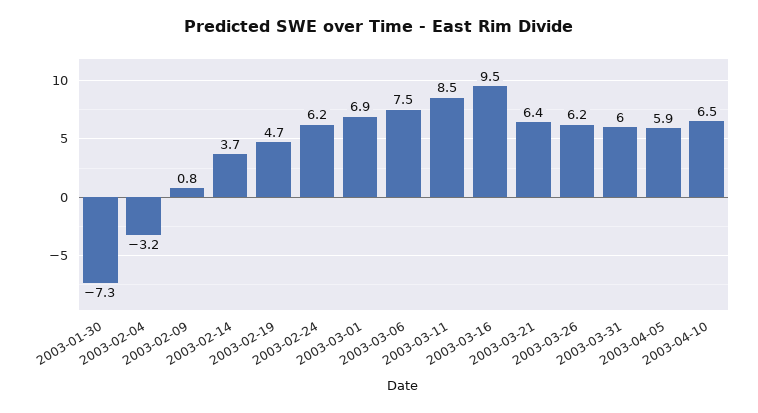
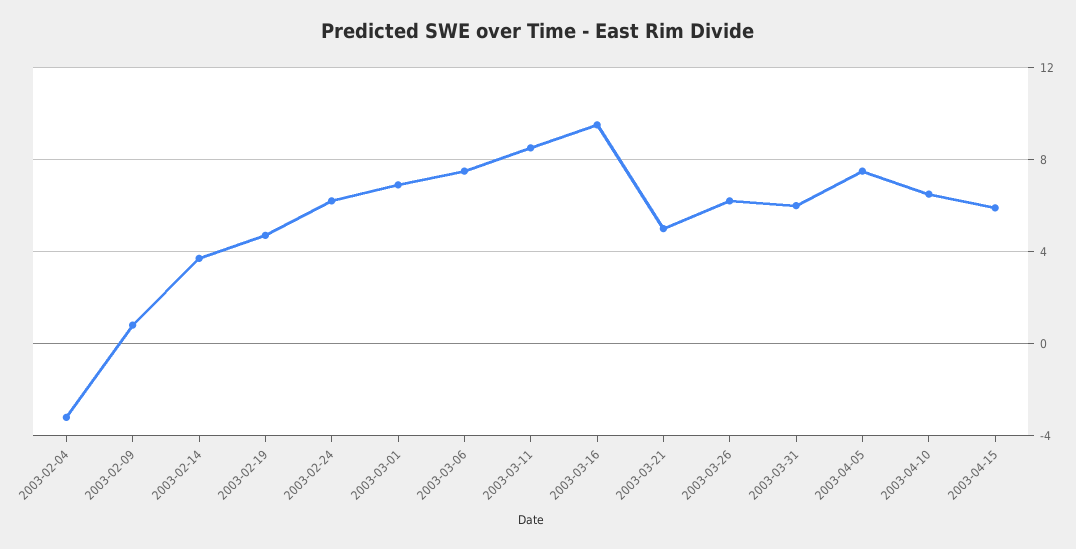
2003-01-30: -7.3 -> none
2003-03-21: 6.4 -> 5
2003-04-05: 5.9 -> 7.5
2003-04-15: none -> 6

